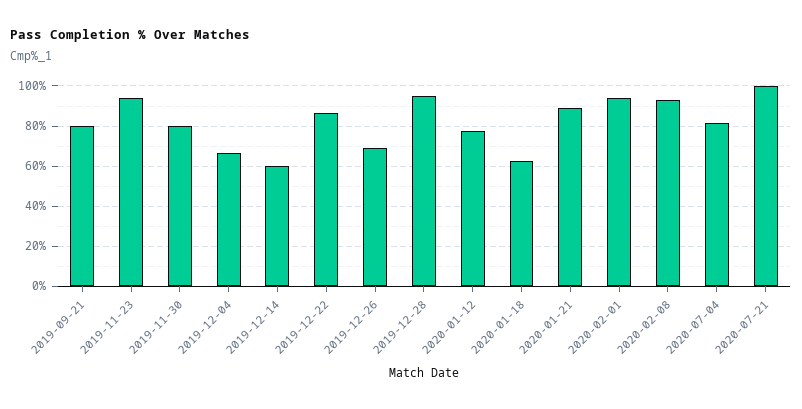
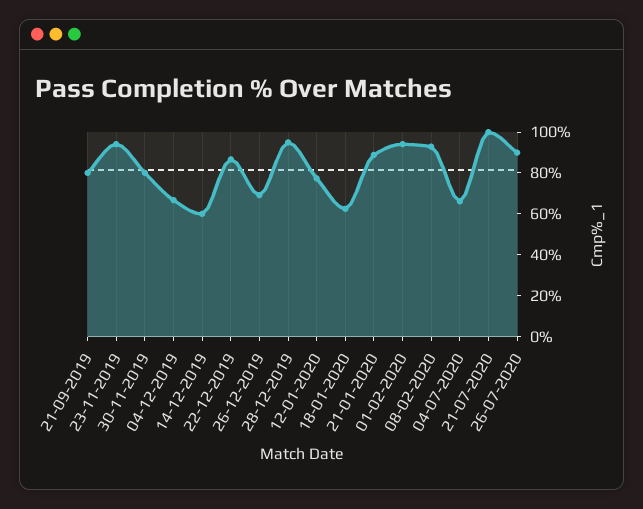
2020-07-04: 80 -> 65
26-07-2020: none -> 90

